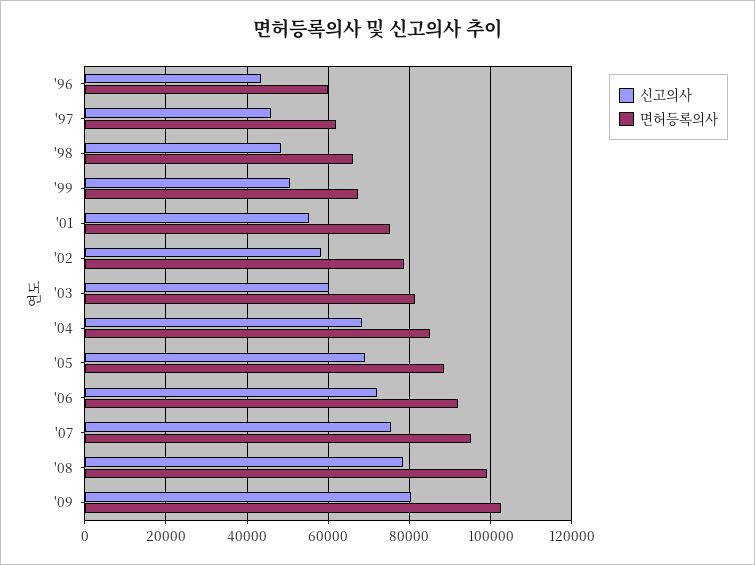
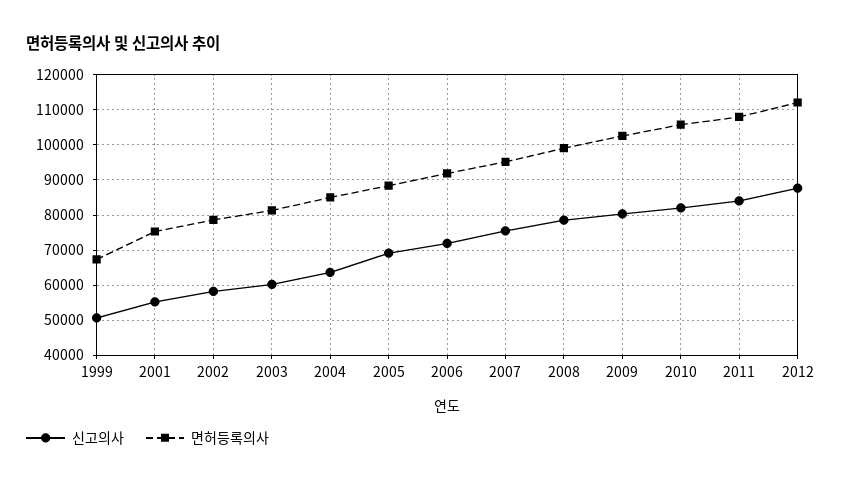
신고의사, '96: 44000 -> none
면허등록의사, '96: 60000 -> none
신고의사, '97: 46000 -> none
면허등록의사, '97: 62000 -> none
신고의사, '98: 48000 -> none
면허등록의사, '98: 66000 -> none
신고의사, '04: 68000 -> 64000
신고의사, 2010: none -> 82000
면허등록의사, 2010: none -> 106000
신고의사, 2011: none -> 84000
면허등록의사, 2011: none -> 108000
신고의사, 2012: none -> 88000
면허등록의사, 2012: none -> 112000

